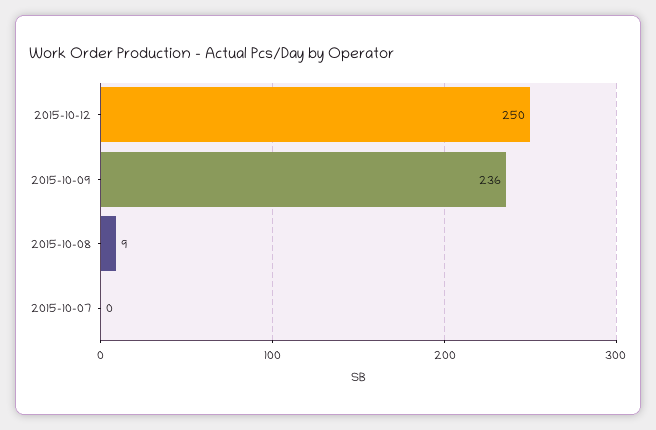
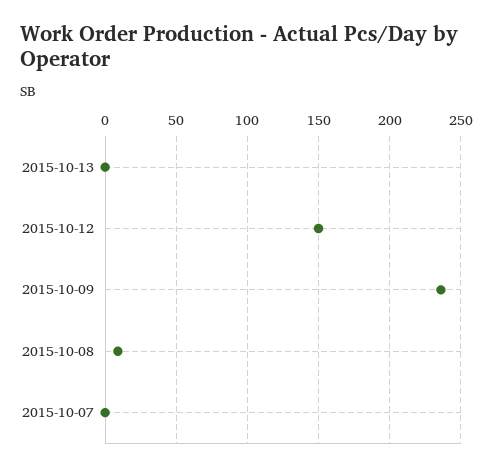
2015-10-12: 250 -> 150
2015-10-13: none -> 0

